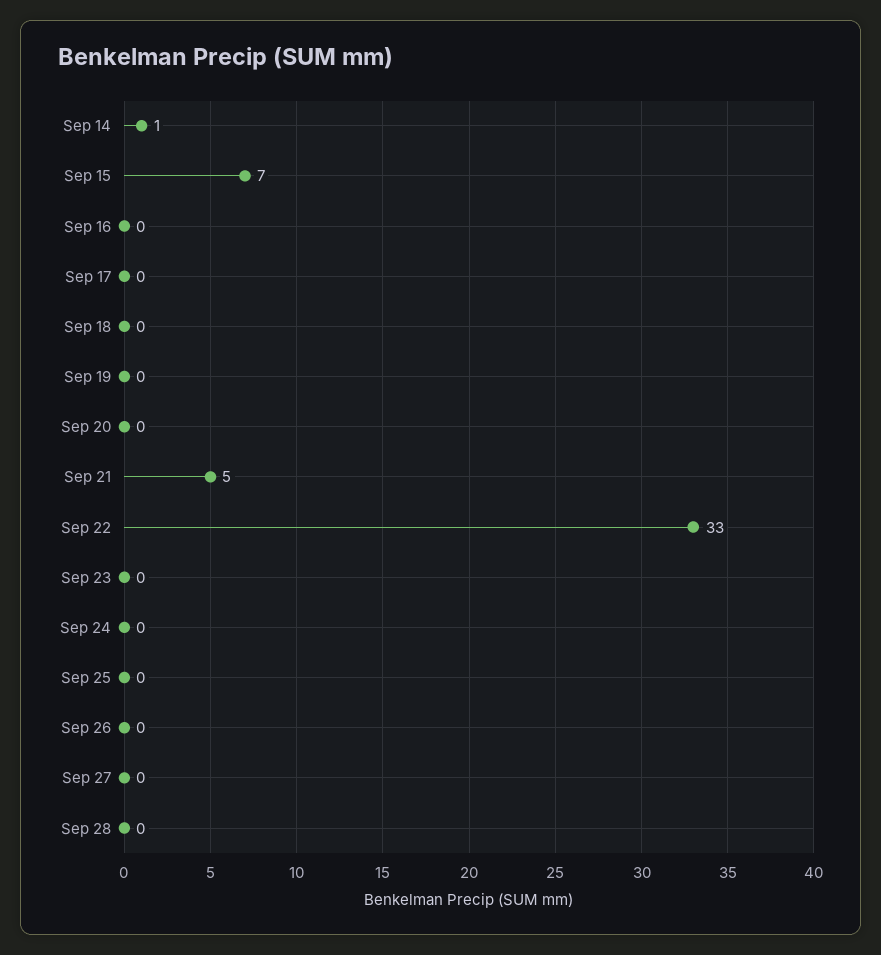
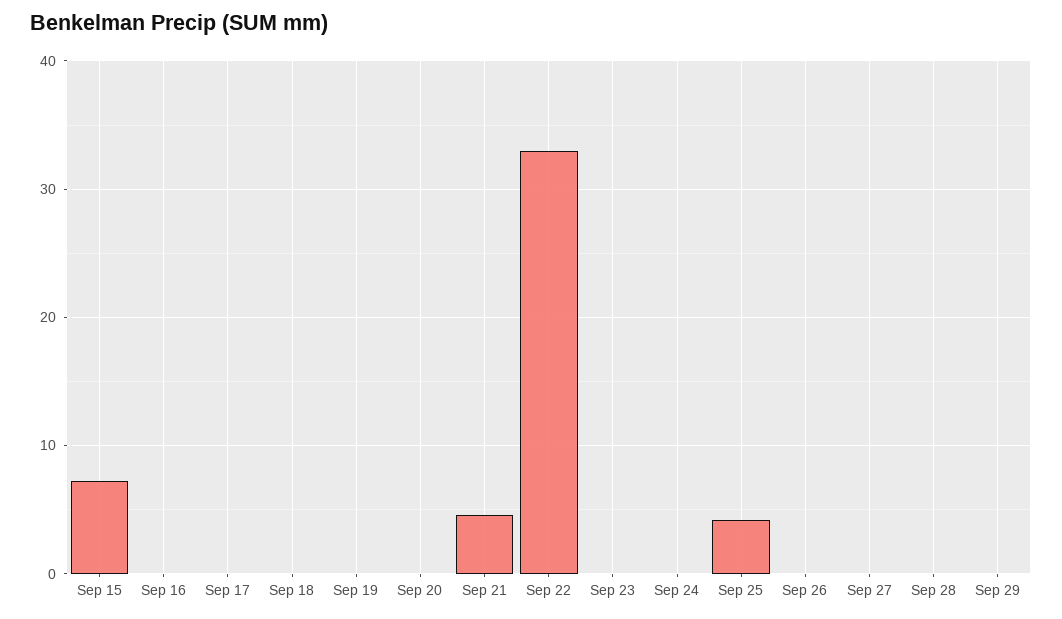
Sep 14: 1 -> none
Sep 25: 0 -> 4
Sep 29: none -> 0

